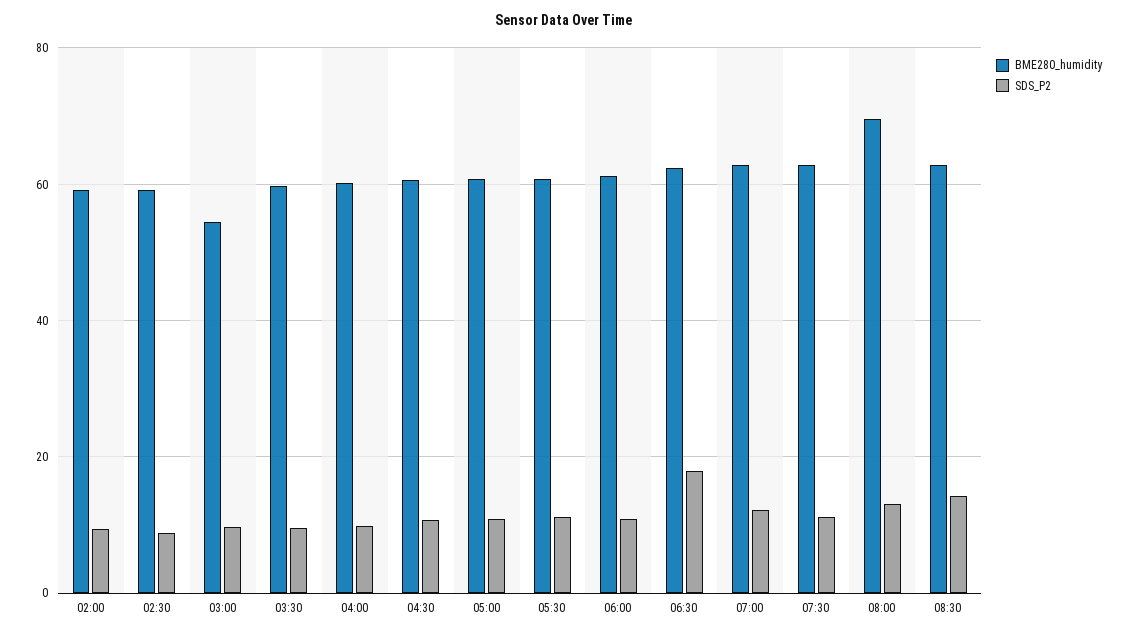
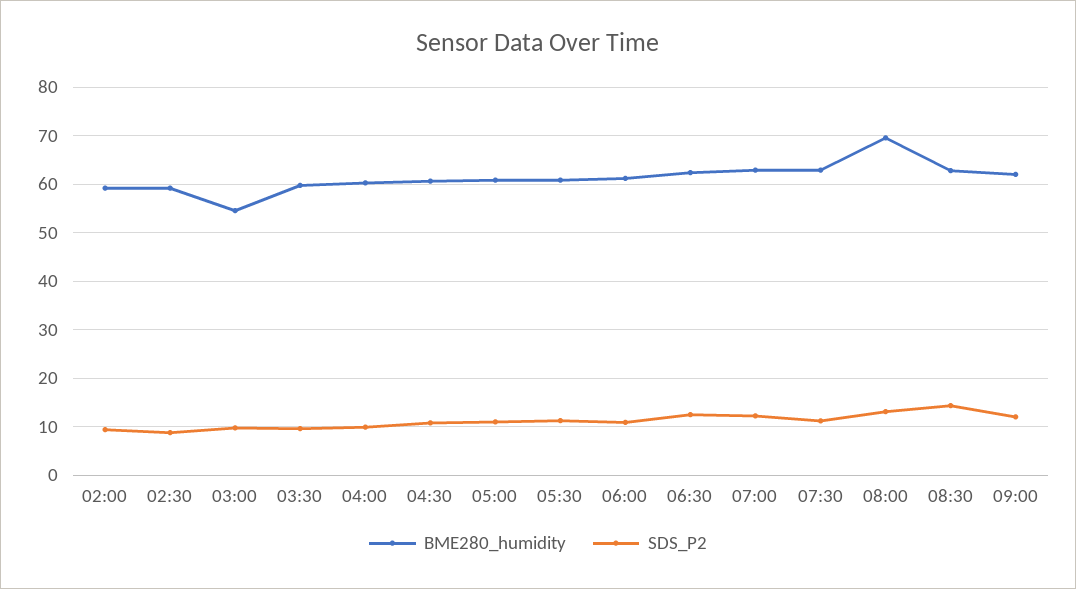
SDS_P2, 06:30: 18 -> 12
BME280_humidity, 09:00: none -> 62
SDS_P2, 09:00: none -> 12

